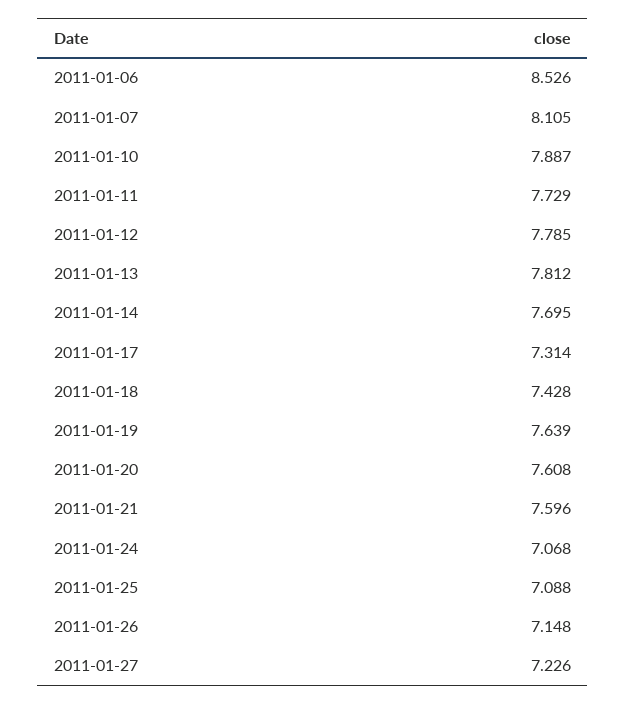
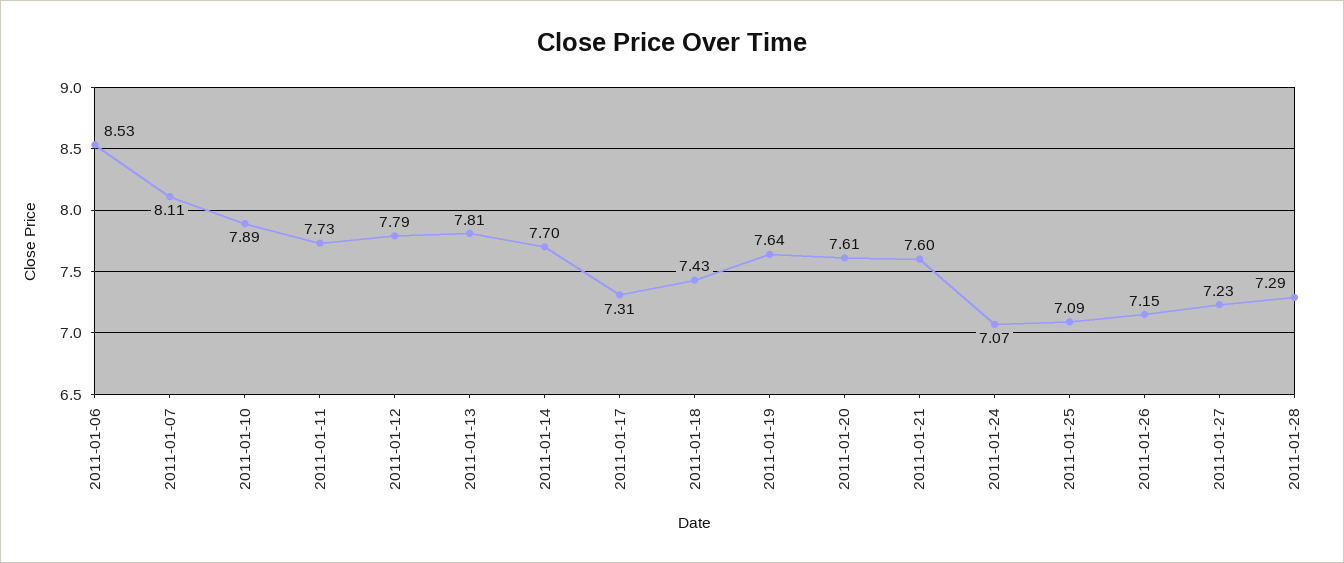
2011-01-28: none -> 7.29

